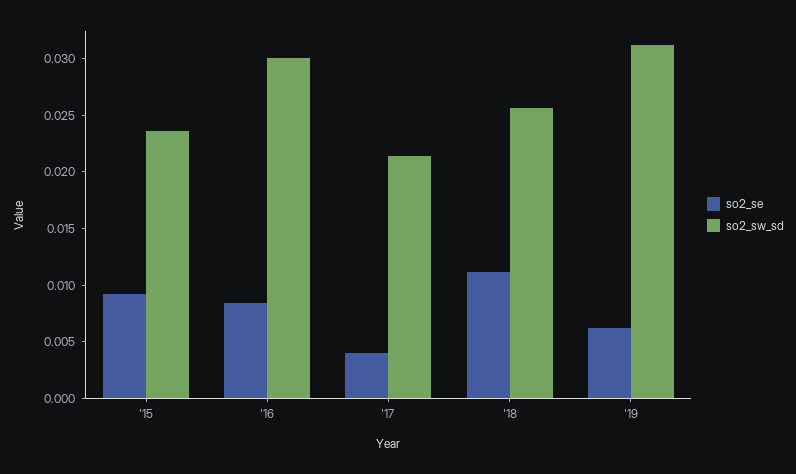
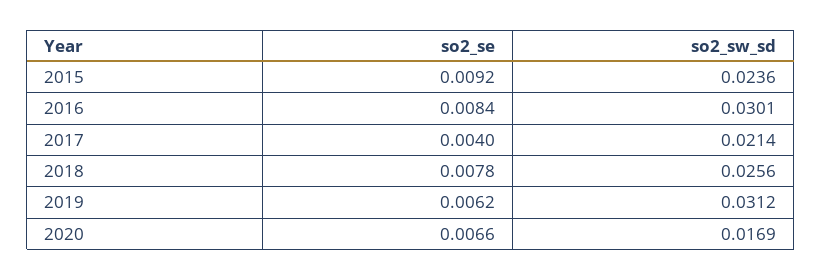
so2_se, '18: 0.011 -> 0.0078
so2_se, 2020: none -> 0.0066
so2_sw_sd, 2020: none -> 0.0169

